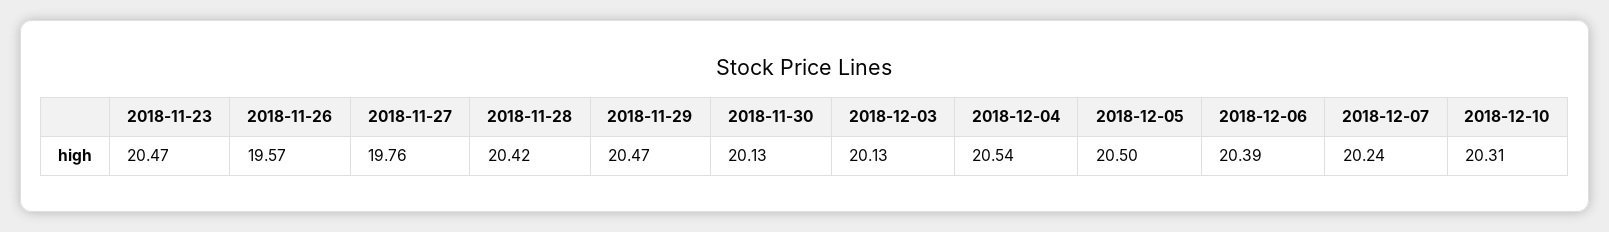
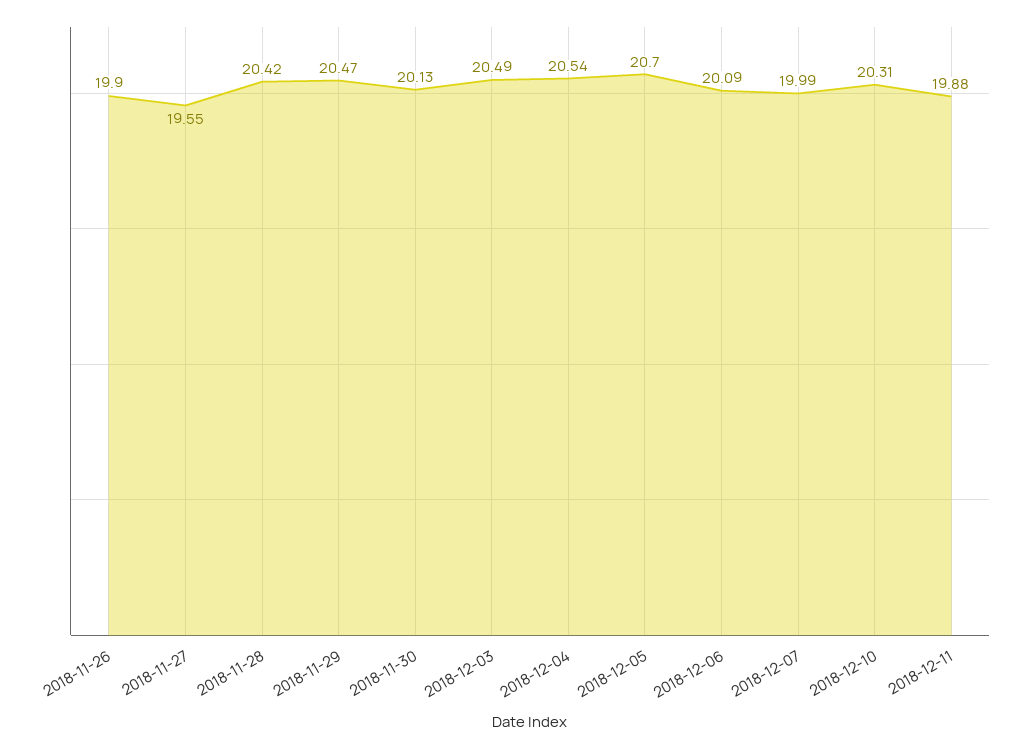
2018-11-23: 20.47 -> none
2018-11-26: 19.57 -> 19.9
2018-11-27: 19.76 -> 19.55
2018-12-03: 20.13 -> 20.49
2018-12-05: 20.5 -> 20.7
2018-12-06: 20.39 -> 20.09
2018-12-07: 20.24 -> 19.99
2018-12-11: none -> 19.88

